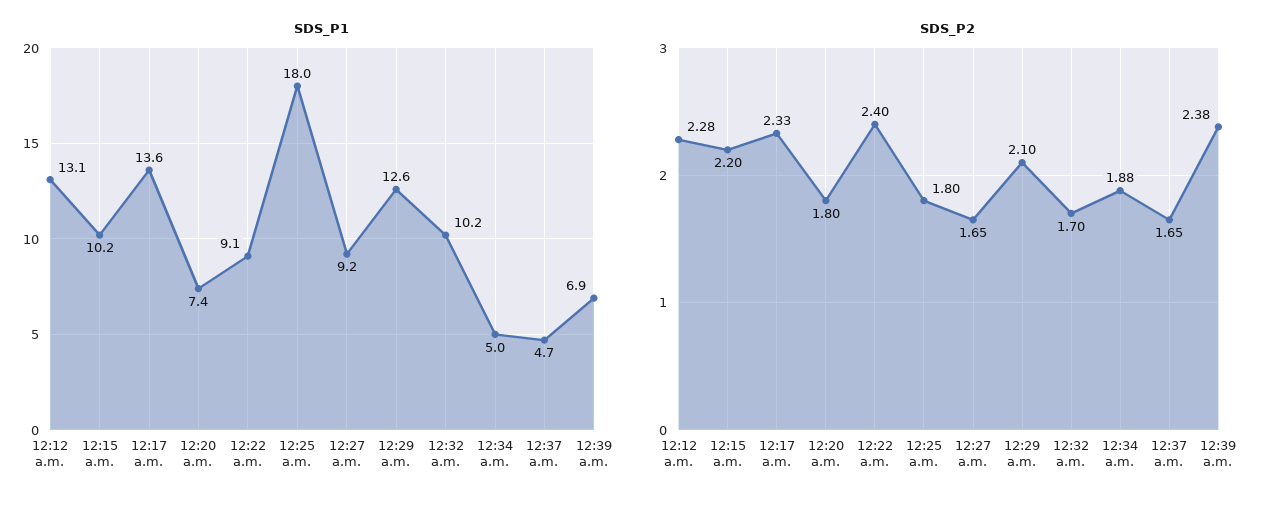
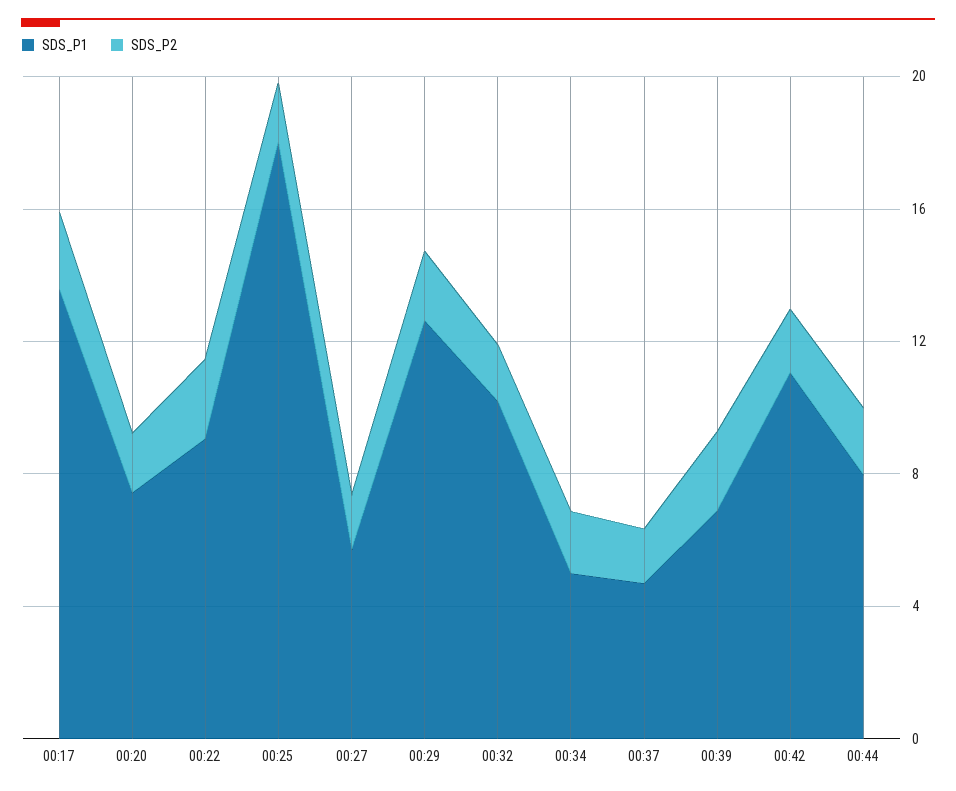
SDS_P1, 12:12 a.m.: 13.1 -> none
SDS_P1, 12:15 a.m.: 10.2 -> none
SDS_P1, 12:27 a.m.: 9.2 -> 6
SDS_P2, 12:12 a.m.: 2.28 -> none
SDS_P2, 12:15 a.m.: 2.2 -> none
SDS_P1, 00:42: none -> 11
SDS_P2, 00:42: none -> 2
SDS_P1, 00:44: none -> 8
SDS_P2, 00:44: none -> 2

